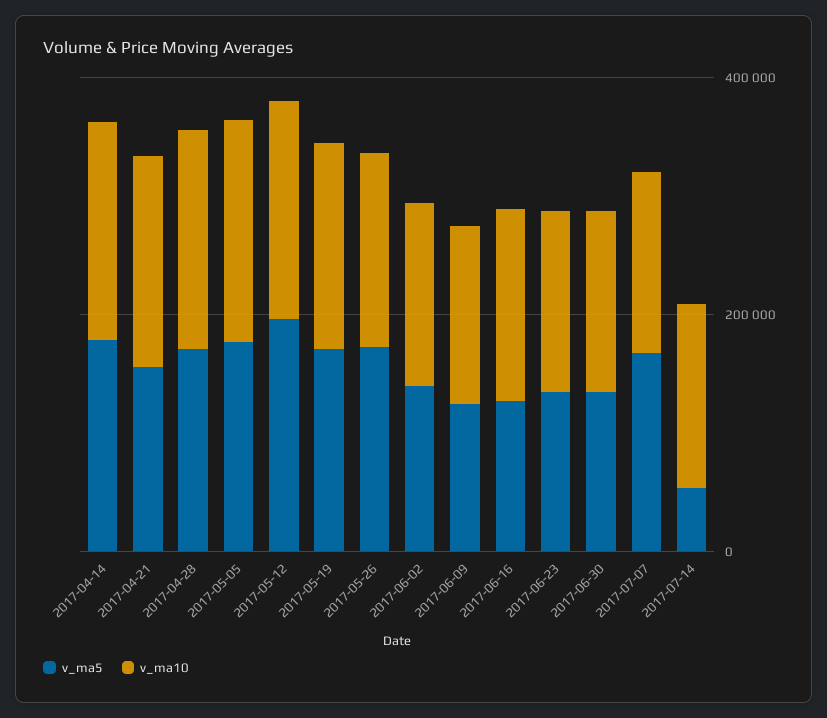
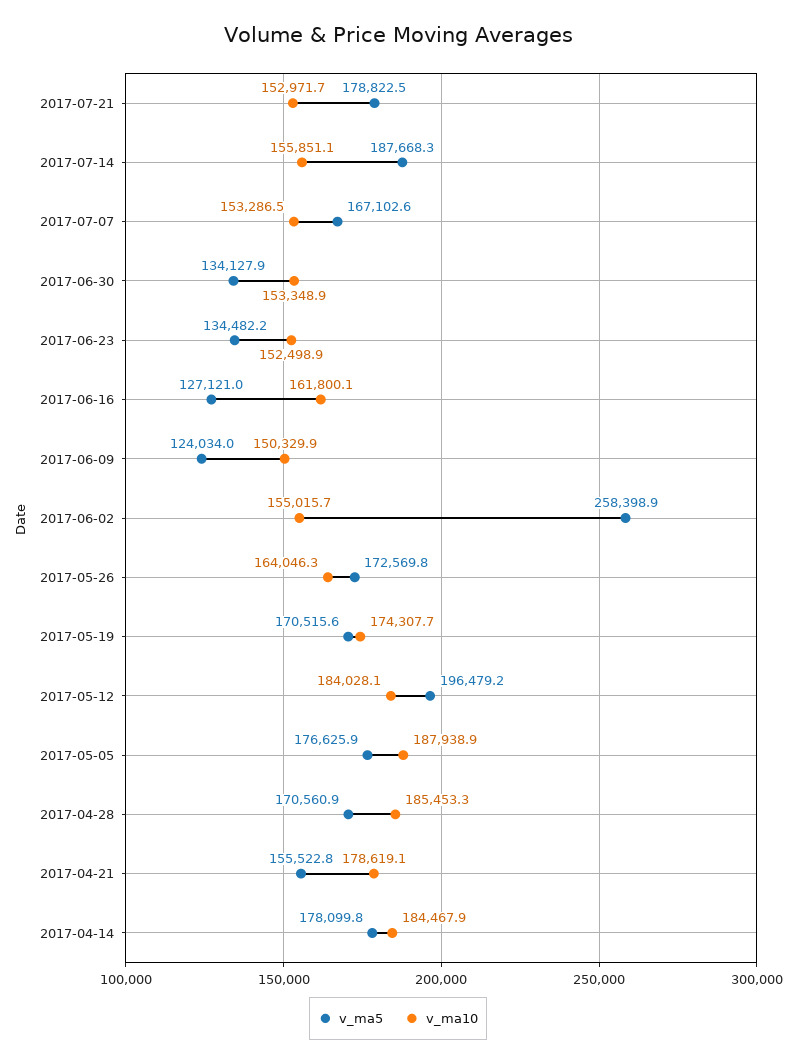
v_ma5, 2017-06-02: 150000 -> 258398.9
v_ma5, 2017-07-14: 50000 -> 187668.3
v_ma5, 2017-07-21: none -> 178822.5
v_ma10, 2017-07-21: none -> 152971.7

